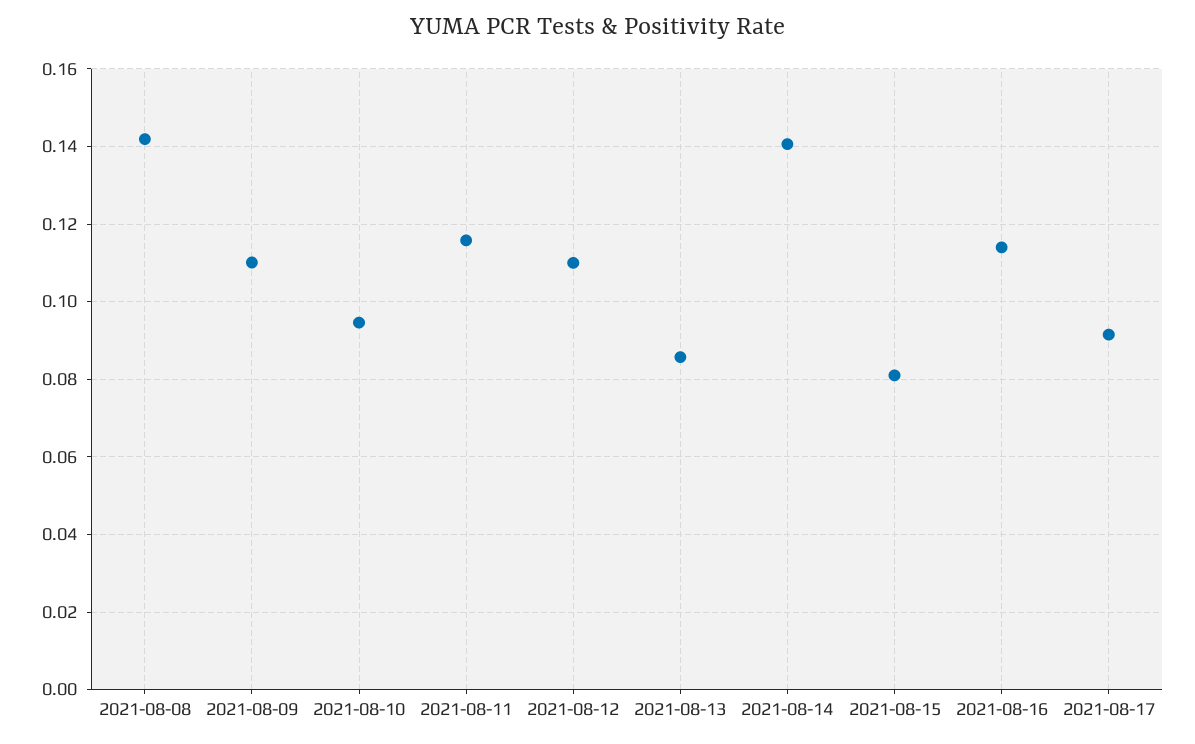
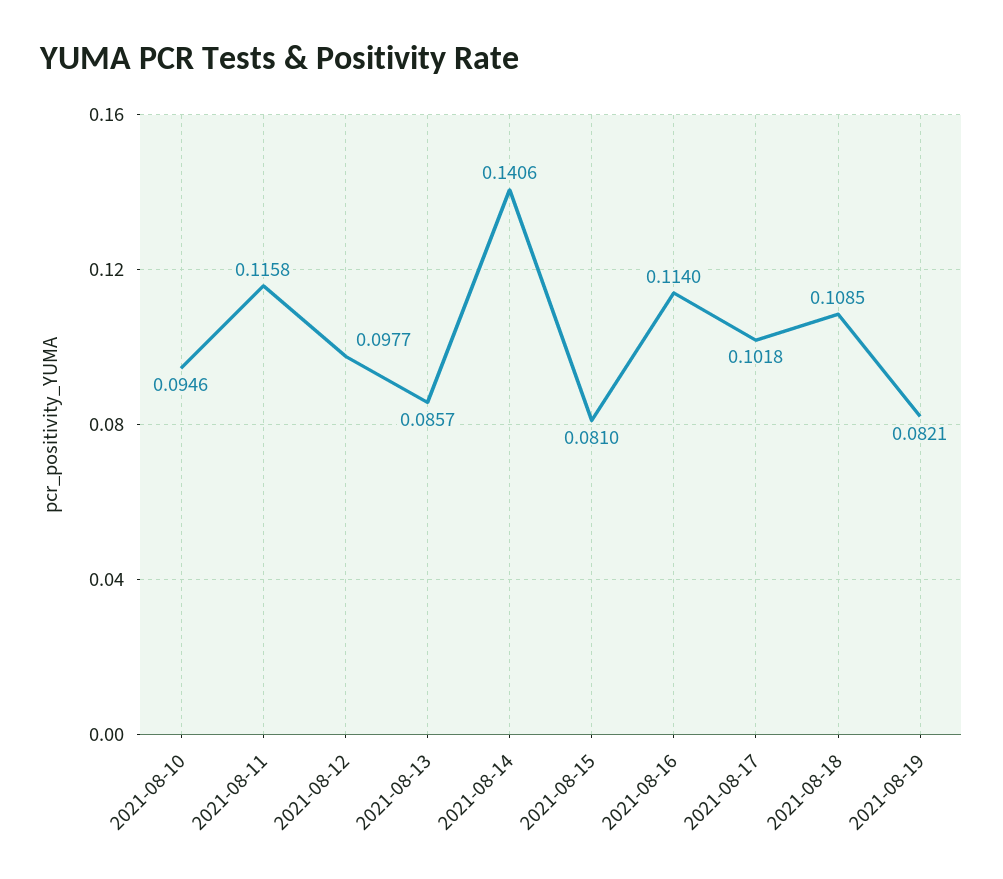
2021-08-08: 0.142 -> none
2021-08-09: 0.11 -> none
2021-08-12: 0.11 -> 0.0977
2021-08-17: 0.092 -> 0.1018
2021-08-18: none -> 0.1085
2021-08-19: none -> 0.0821

